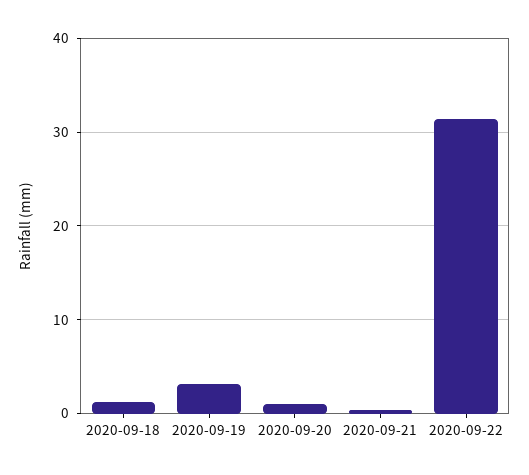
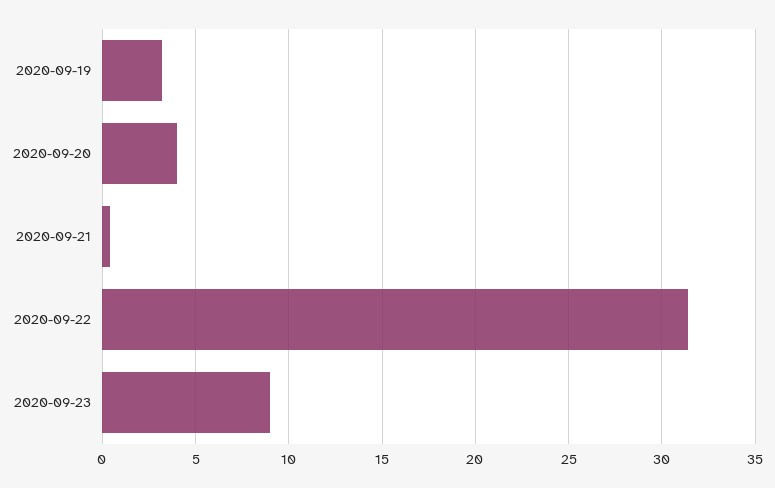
2020-09-18: 1 -> none
2020-09-20: 1 -> 4
2020-09-23: none -> 9

